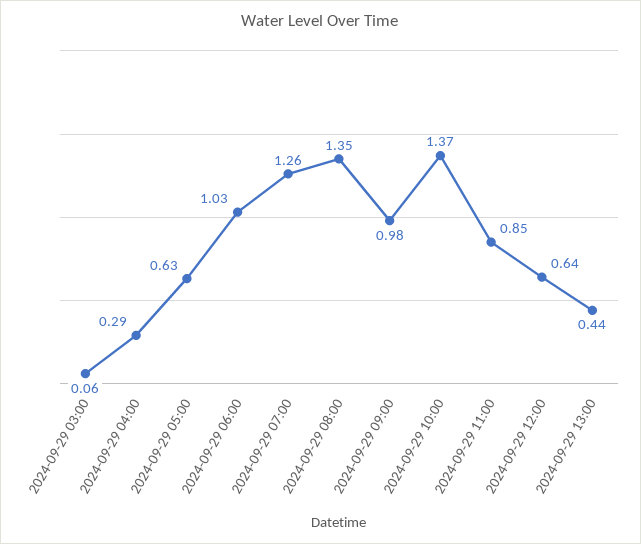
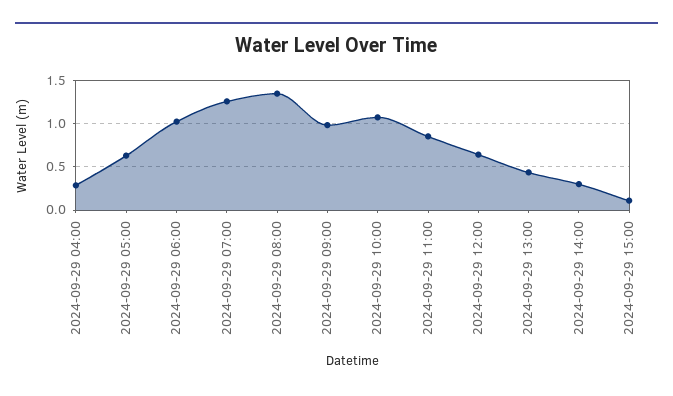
2024-09-29 03:00: 0.06 -> none
2024-09-29 10:00: 1.37 -> 1.1
2024-09-29 14:00: none -> 0.3
2024-09-29 15:00: none -> 0.1

